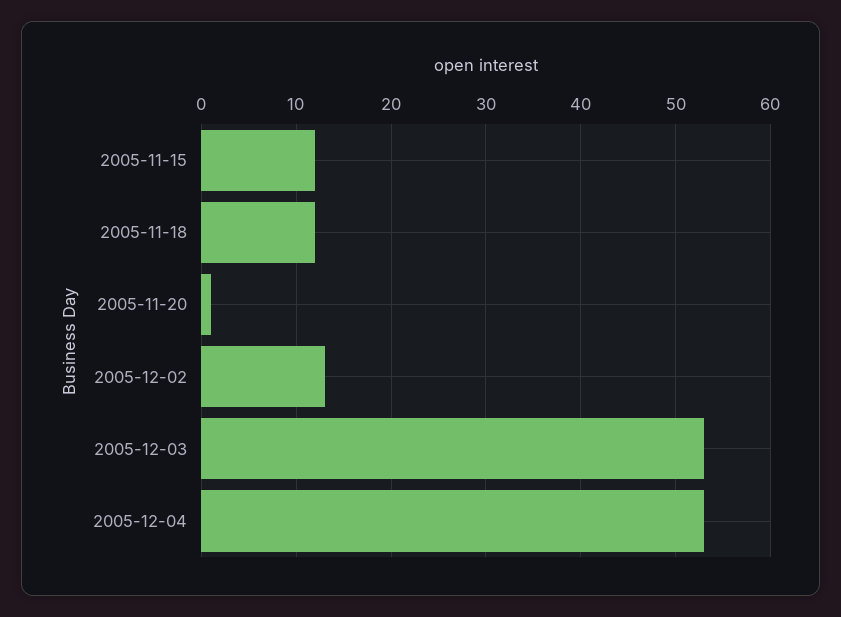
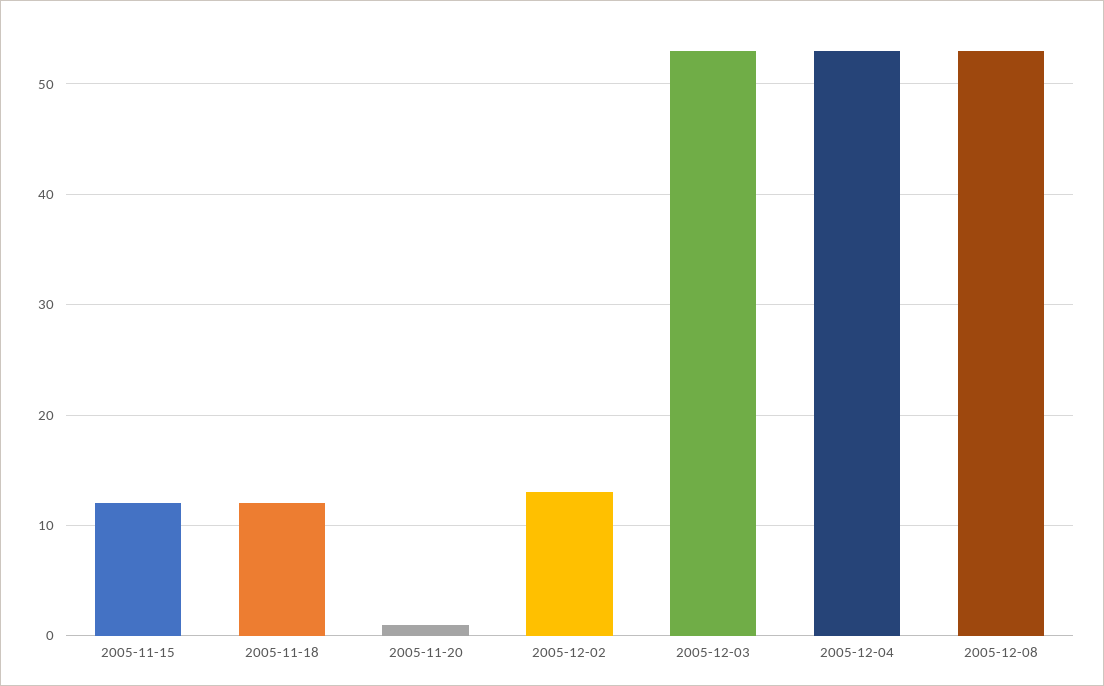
2005-12-08: none -> 53

